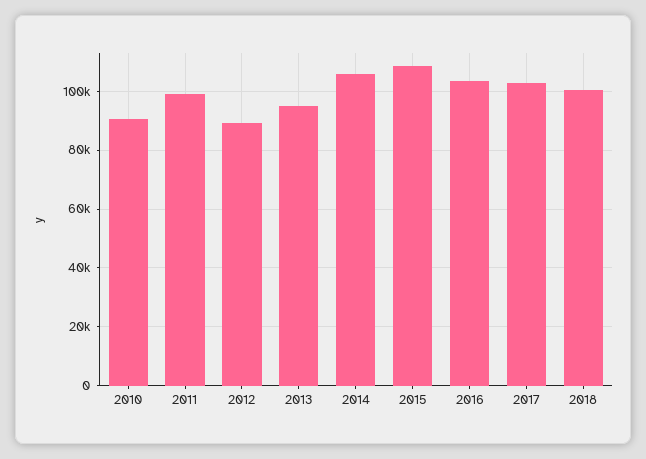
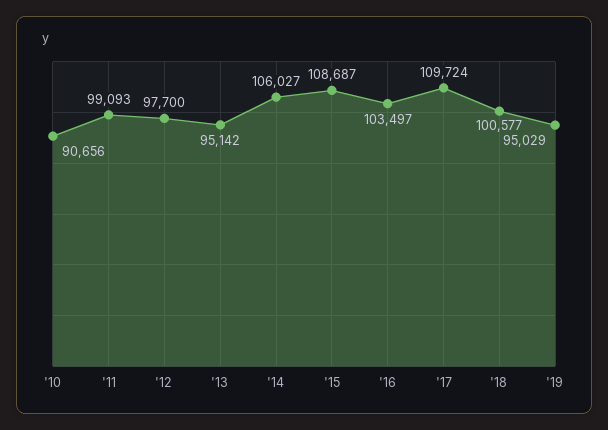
2012: 90000 -> 97700
2017: 102500 -> 109724
'19: none -> 95029

